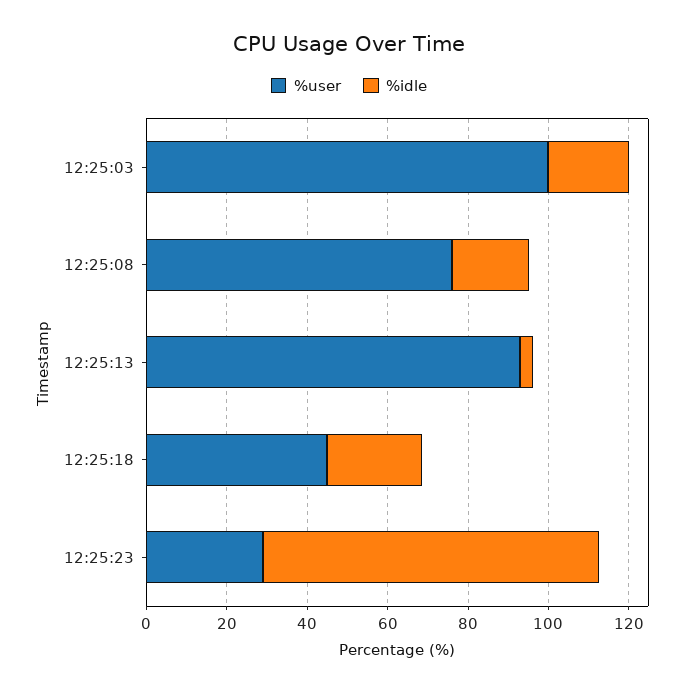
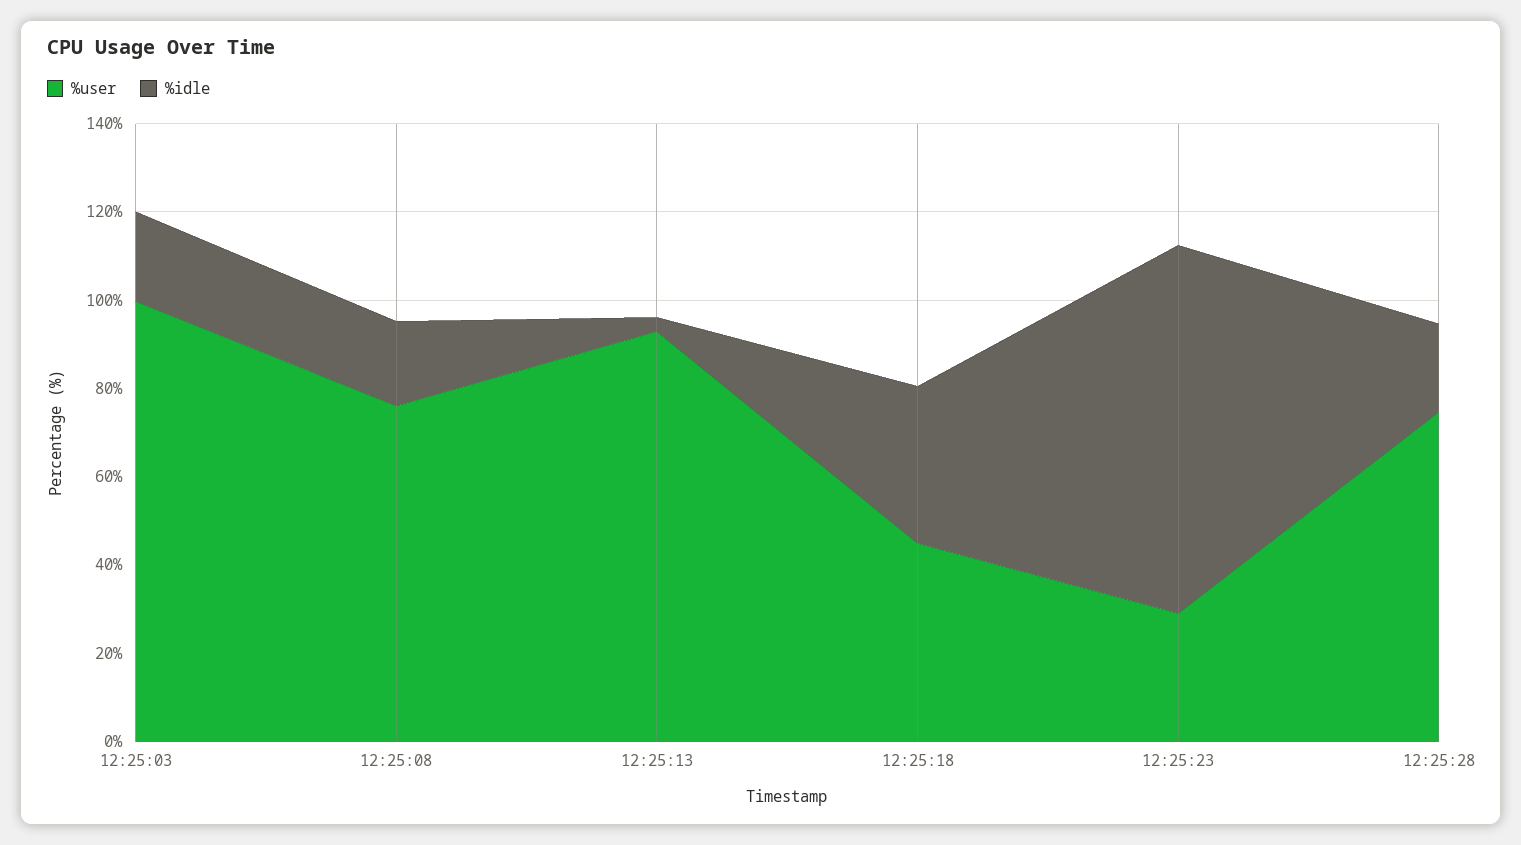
%idle, 12:25:18: 25 -> 35
%user, 12:25:28: none -> 75
%idle, 12:25:28: none -> 20

